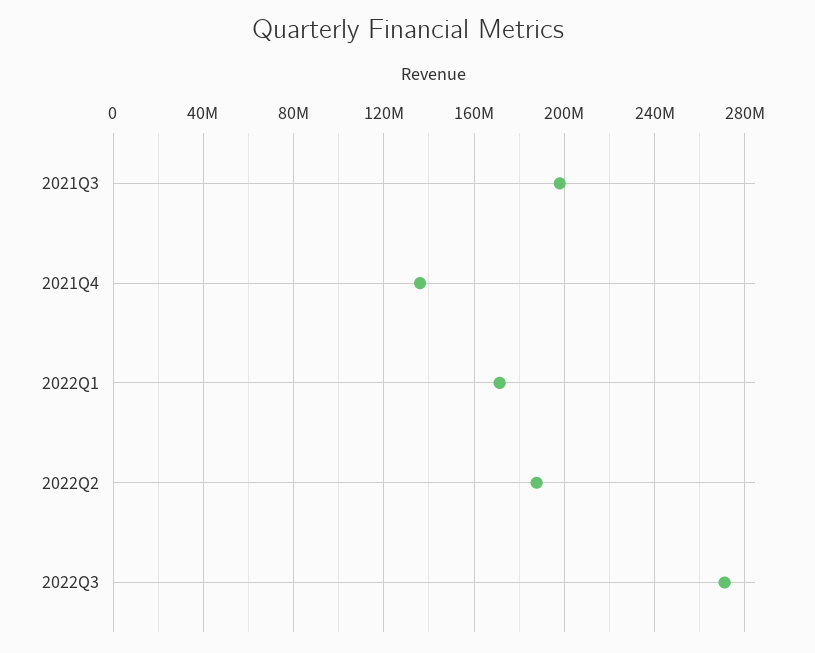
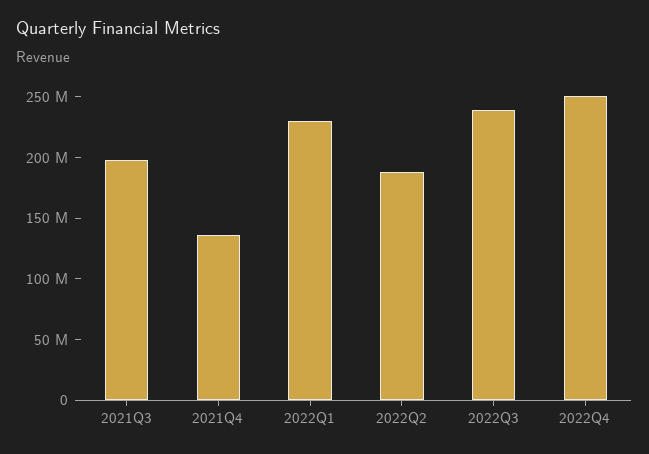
2022Q1: 170000000 -> 230000000
2022Q3: 270000000 -> 240000000
2022Q4: none -> 250000000

